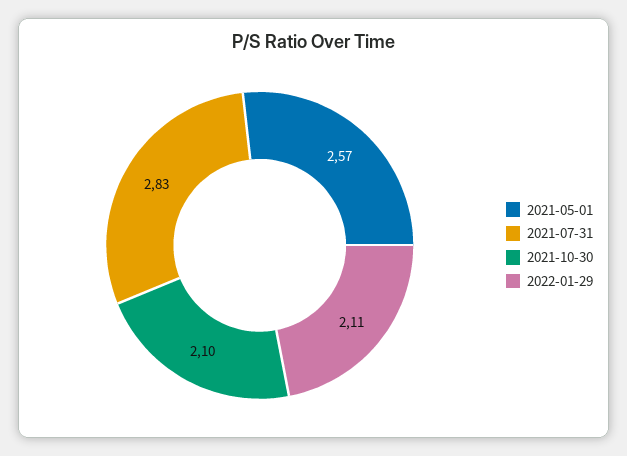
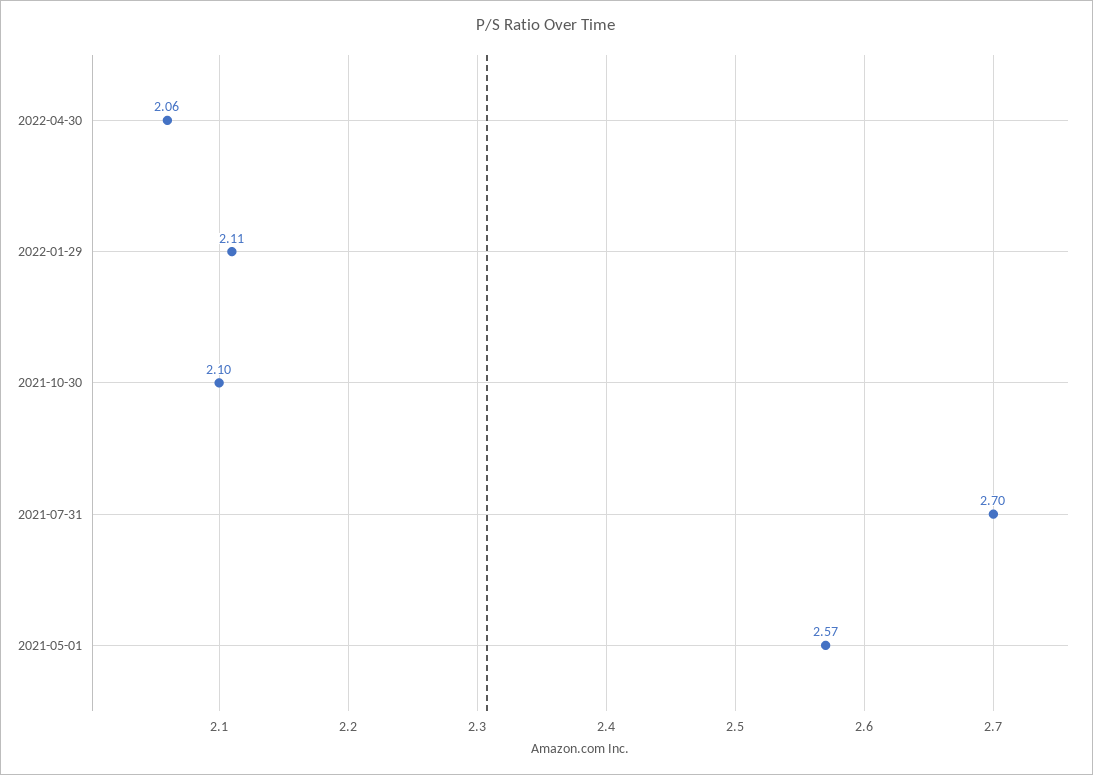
2021-07-31: 2.83 -> 2.7
2022-04-30: none -> 2.06

